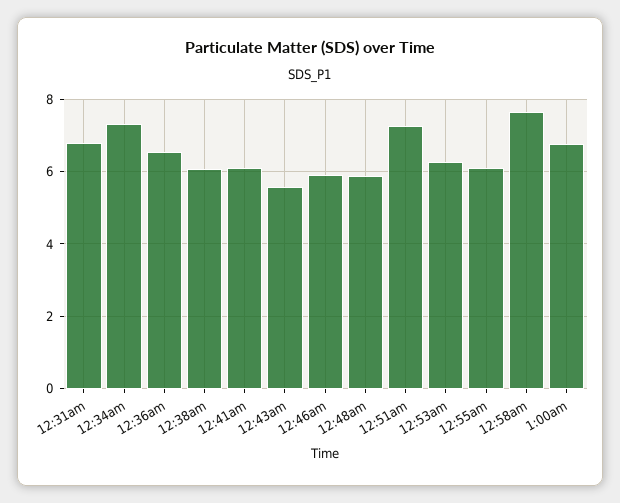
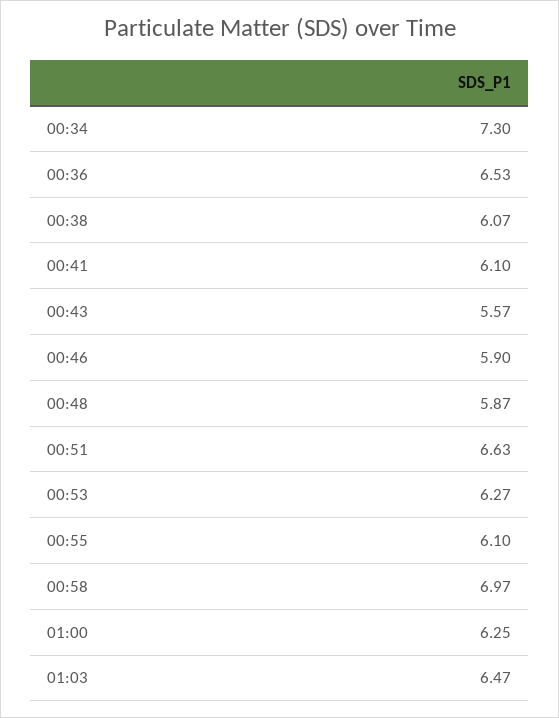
12:31am: 6.8 -> none
12:51am: 7.2 -> 6.63
12:58am: 7.6 -> 6.97
1:00am: 6.8 -> 6.25
01:03: none -> 6.47

